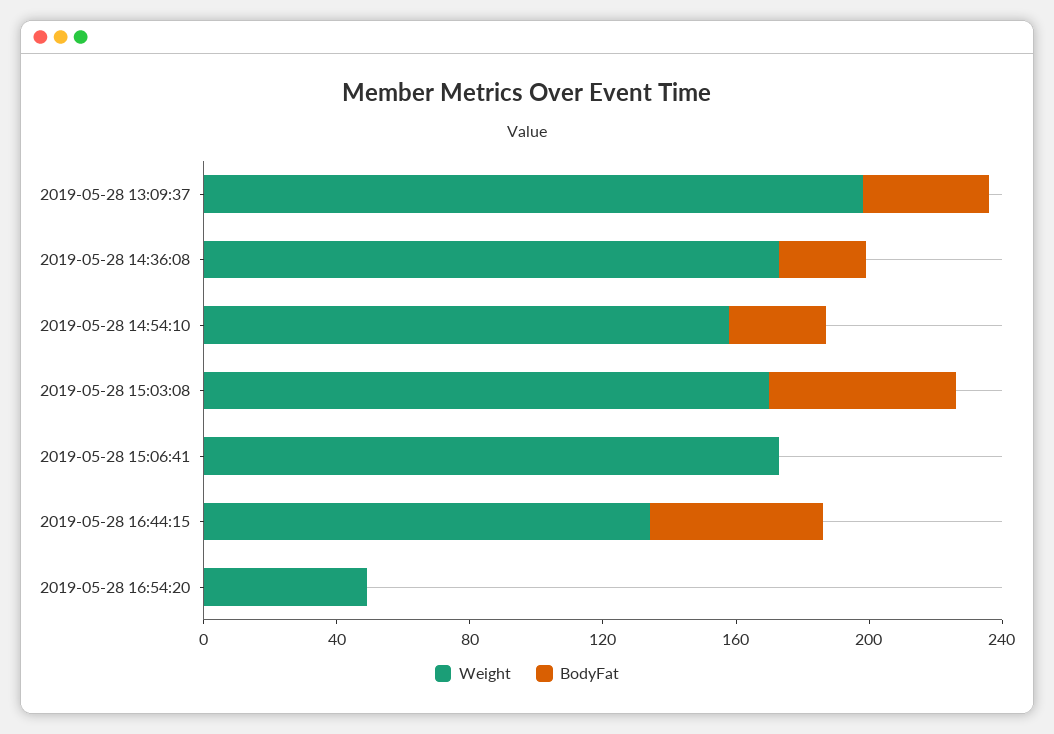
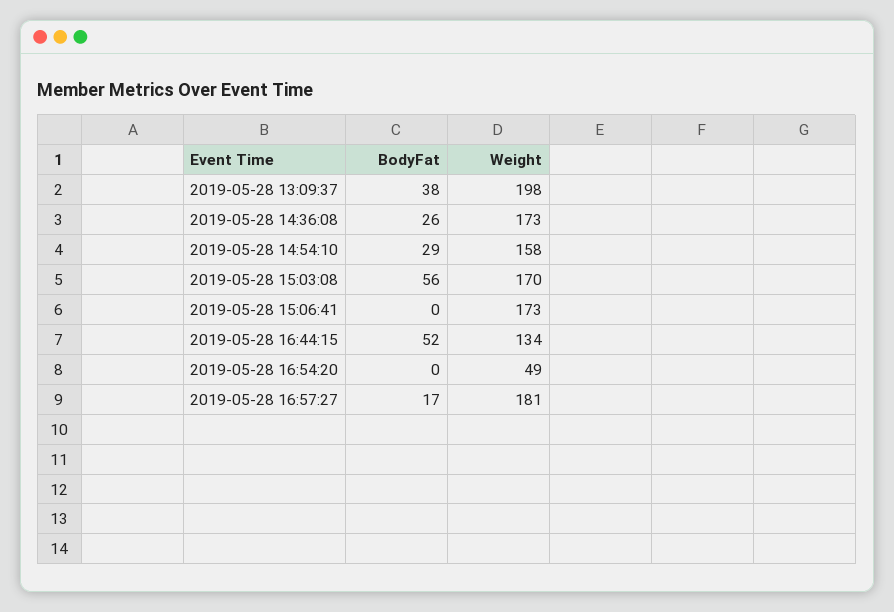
BodyFat, 2019-05-28 16:57:27: none -> 17
Weight, 2019-05-28 16:57:27: none -> 181

